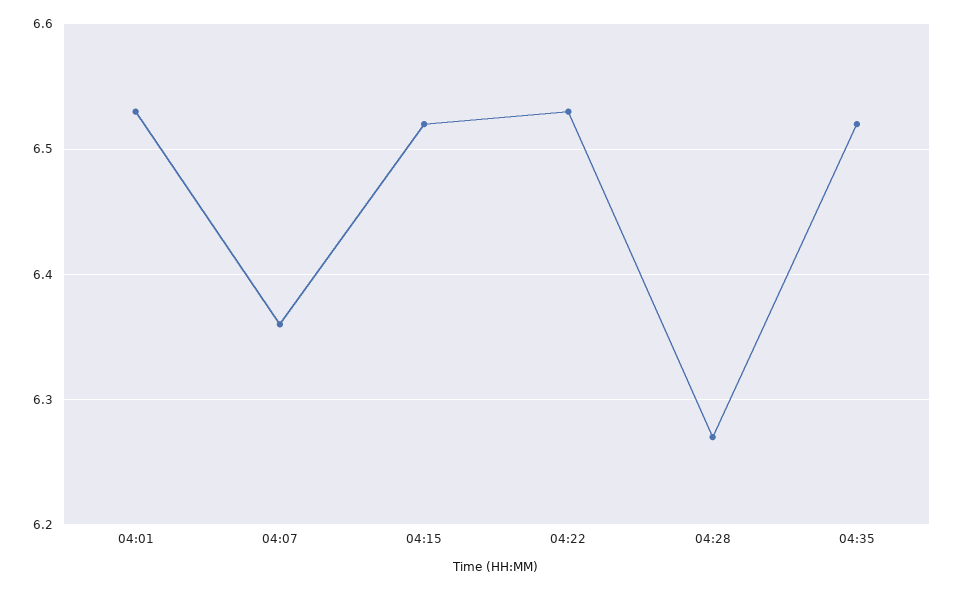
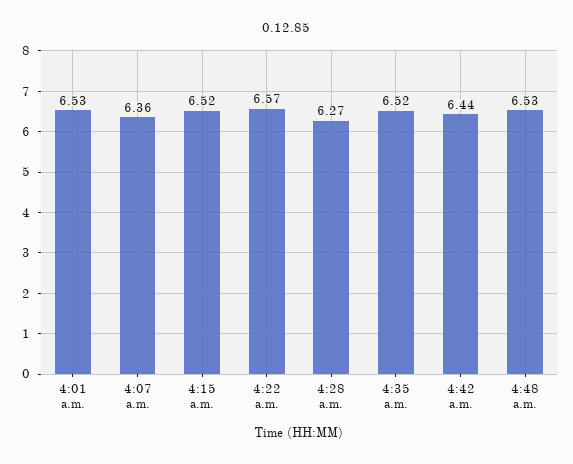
04:22: 6.53 -> 6.57
4:42 a.m.: none -> 6.44
4:48 a.m.: none -> 6.53

